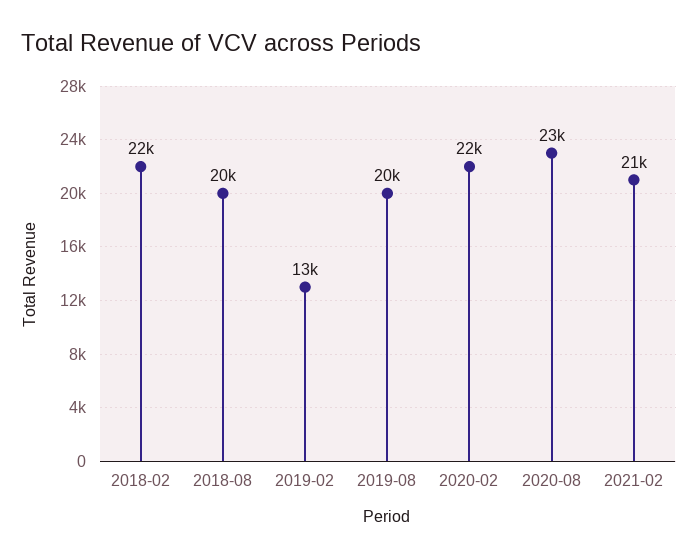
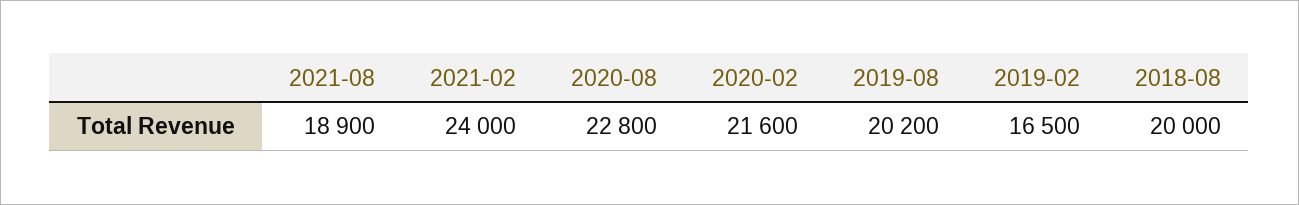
2018-02: 22000 -> none
2019-02: 13000 -> 16500
2021-02: 21000 -> 24000
2021-08: none -> 18900

